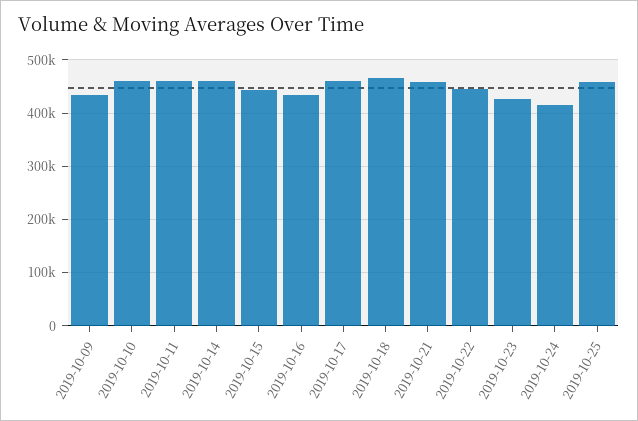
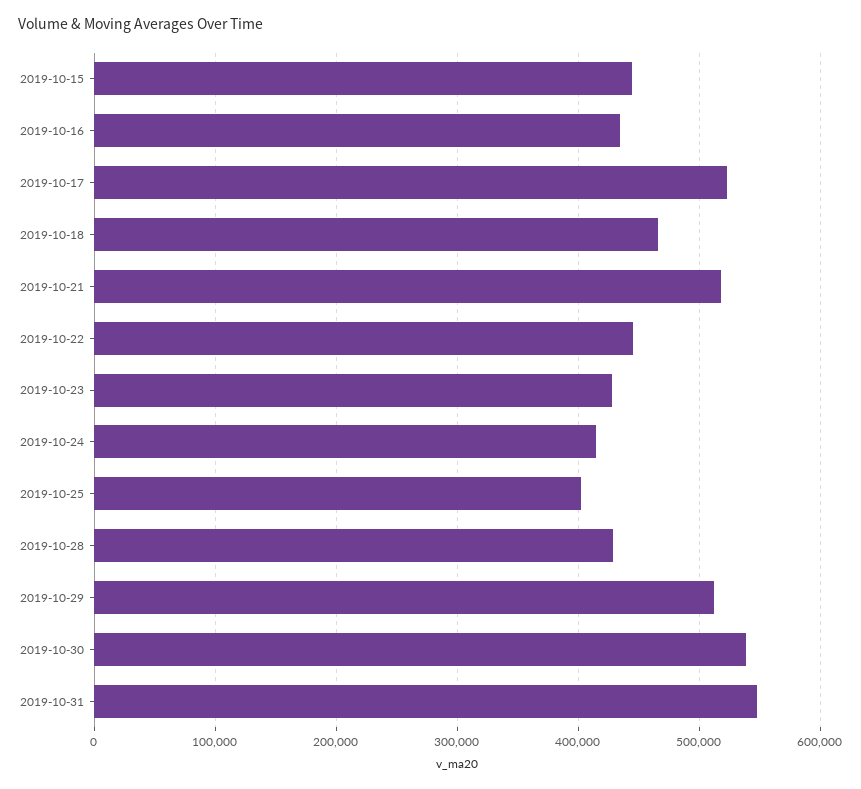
2019-10-09: 440000 -> none
2019-10-10: 460000 -> none
2019-10-11: 460000 -> none
2019-10-14: 460000 -> none
2019-10-17: 460000 -> 520000
2019-10-21: 460000 -> 520000
2019-10-25: 460000 -> 400000
2019-10-28: none -> 430000
2019-10-29: none -> 510000
2019-10-30: none -> 540000
2019-10-31: none -> 550000

